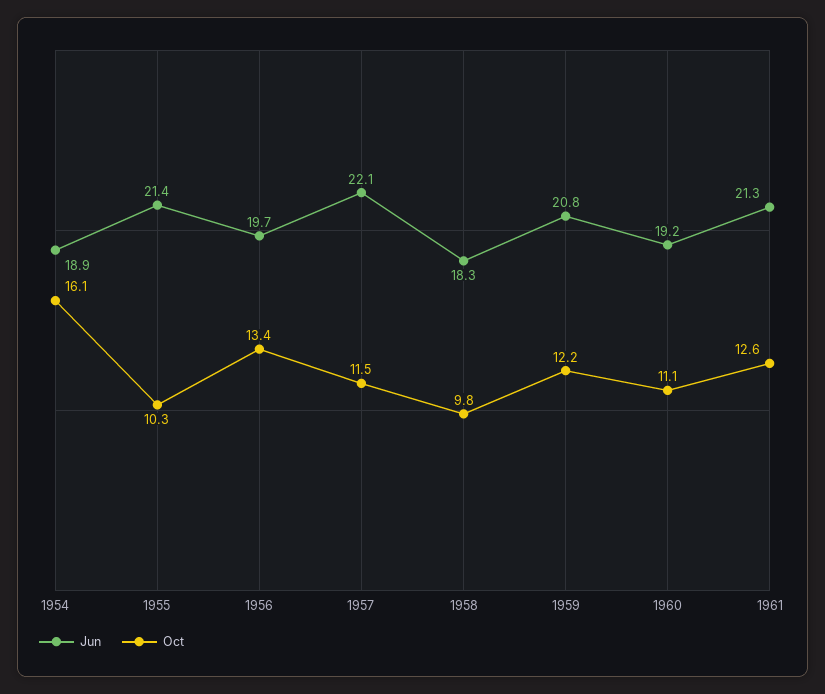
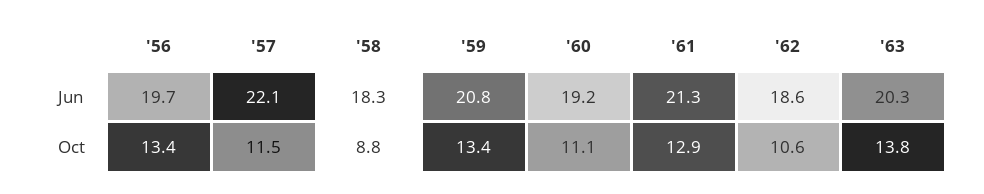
Jun, 1954: 18.9 -> none
Oct, 1954: 16.1 -> none
Jun, 1955: 21.4 -> none
Oct, 1955: 10.3 -> none
Oct, 1958: 9.8 -> 8.8
Oct, 1959: 12.2 -> 13.4
Oct, 1961: 12.6 -> 12.9
Jun, '62: none -> 18.6
Jun, '63: none -> 20.3
Oct, '62: none -> 10.6
Oct, '63: none -> 13.8

